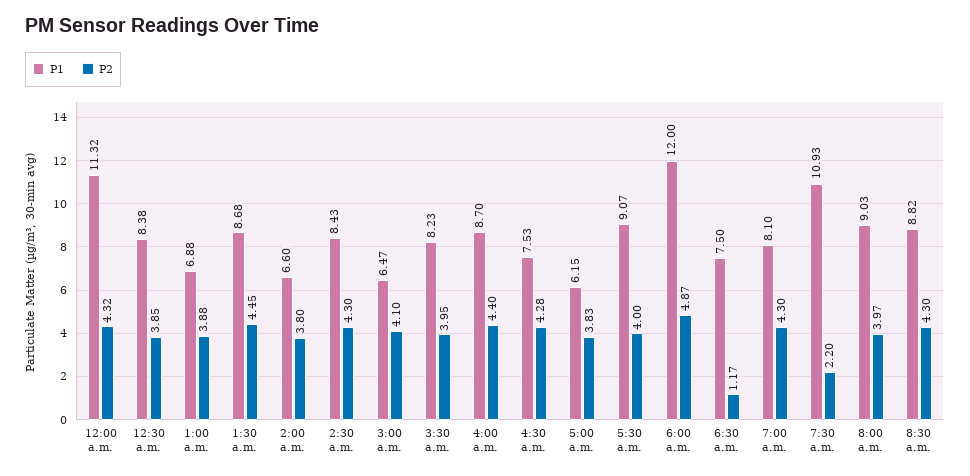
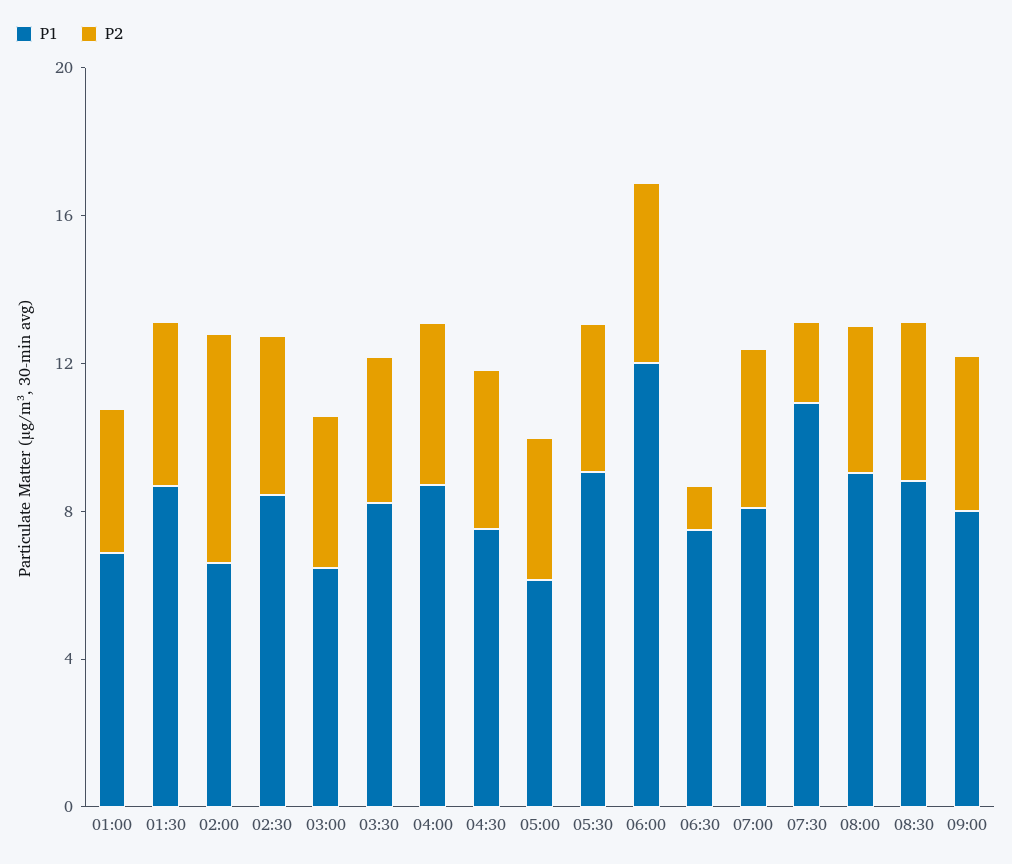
P1, 12:00 a.m.: 11.32 -> none
P2, 12:00 a.m.: 4.32 -> none
P1, 12:30 a.m.: 8.38 -> none
P2, 12:30 a.m.: 3.85 -> none
P2, 2:00 a.m.: 3.8 -> 6
P1, 09:00: none -> 8
P2, 09:00: none -> 4

